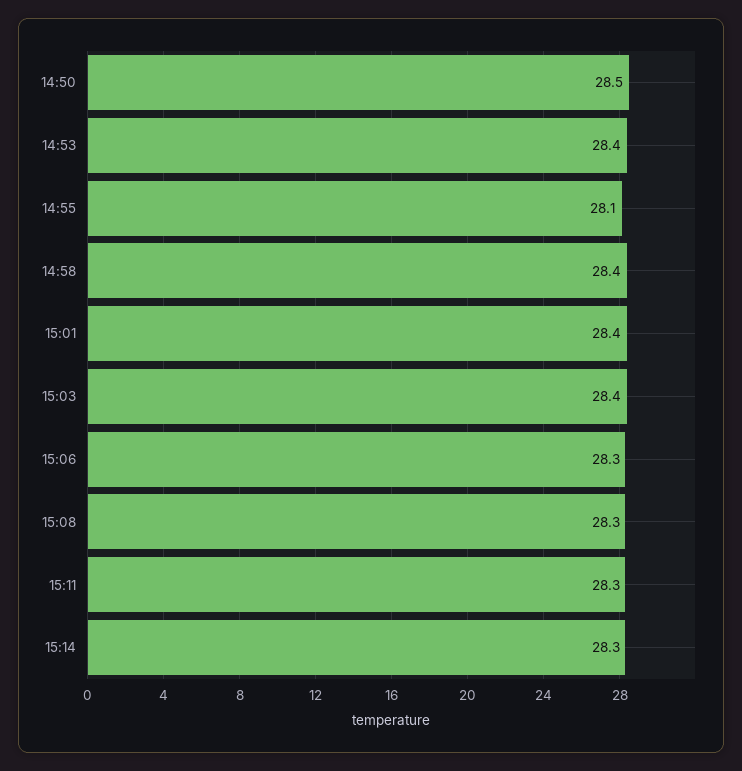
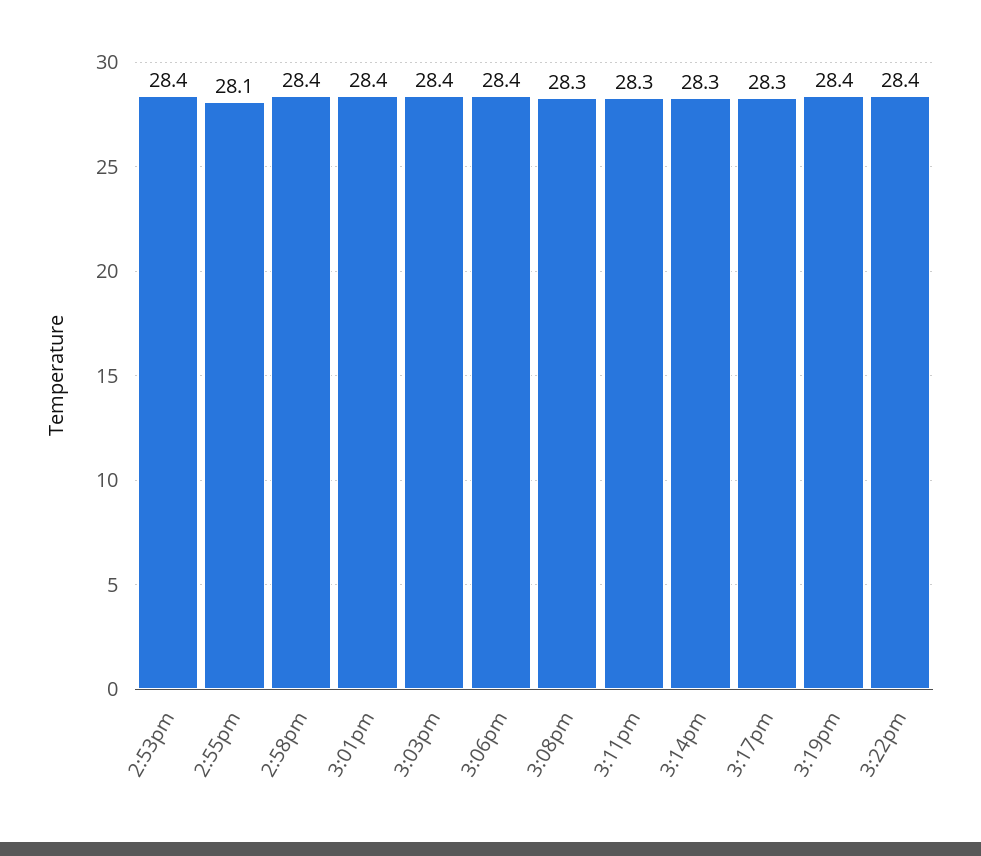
14:50: 28.5 -> none
15:06: 28.3 -> 28.4
3:17pm: none -> 28.3
3:19pm: none -> 28.4
3:22pm: none -> 28.4

